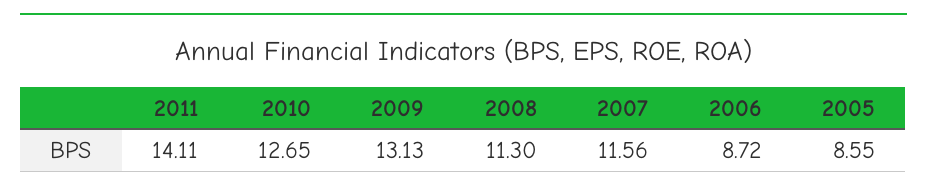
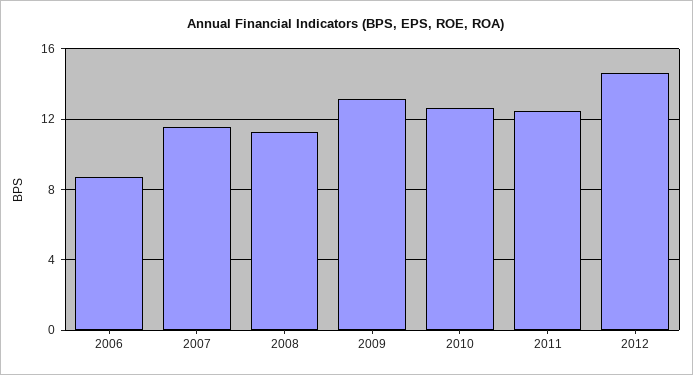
2011: 14.11 -> 12.5
2005: 8.55 -> none
2012: none -> 14.5

